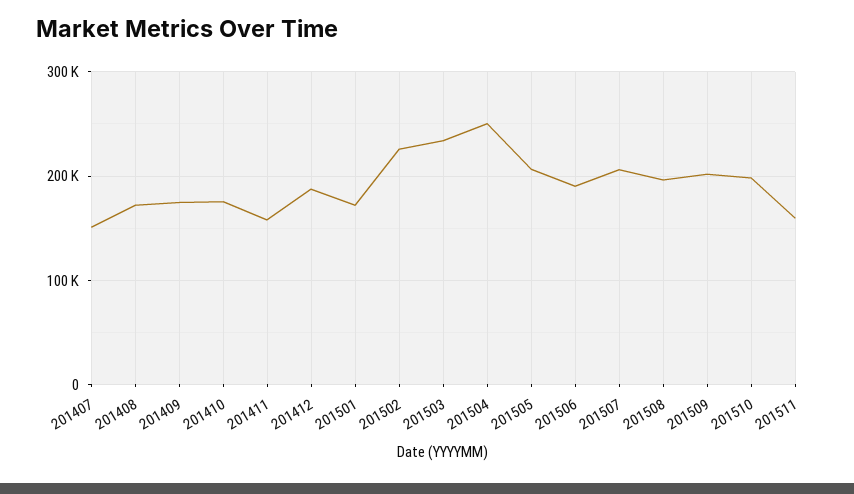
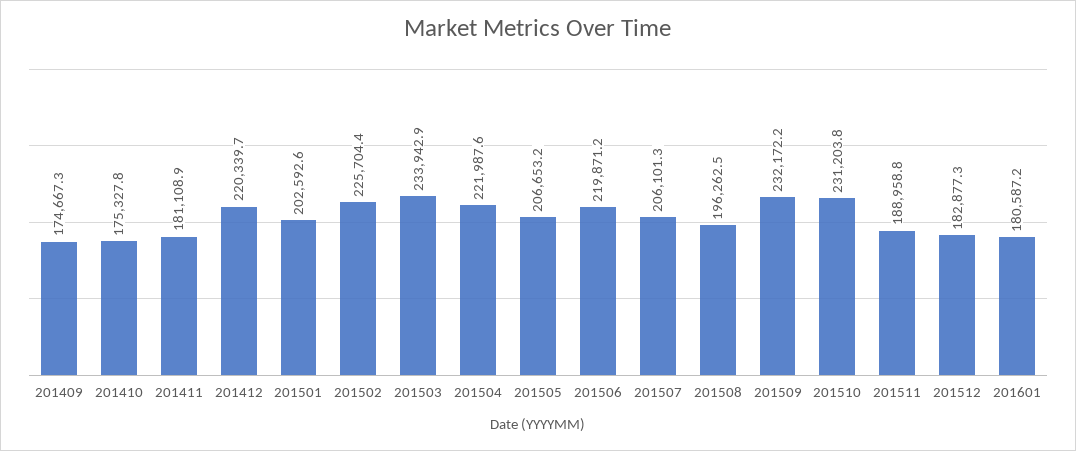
201407: 150000 -> none
201408: 170000 -> none
201411: 160000 -> 181108.9
201412: 190000 -> 220339.7
201501: 170000 -> 202592.6
201504: 250000 -> 221987.6
201506: 190000 -> 219871.2
201509: 200000 -> 232172.2
201510: 200000 -> 231203.8
201511: 160000 -> 188958.8
201512: none -> 182877.3
201601: none -> 180587.2

